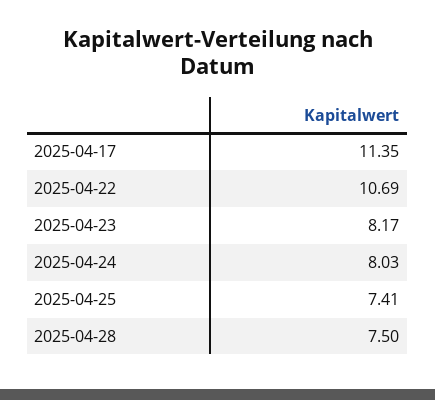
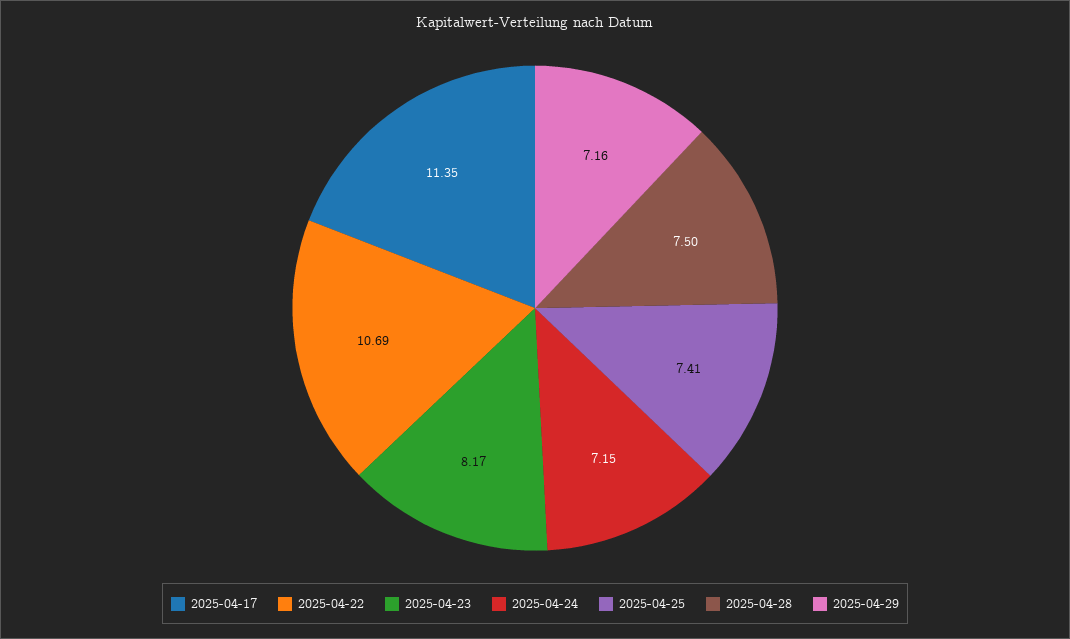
2025-04-24: 8.03 -> 7.15
2025-04-29: none -> 7.16

